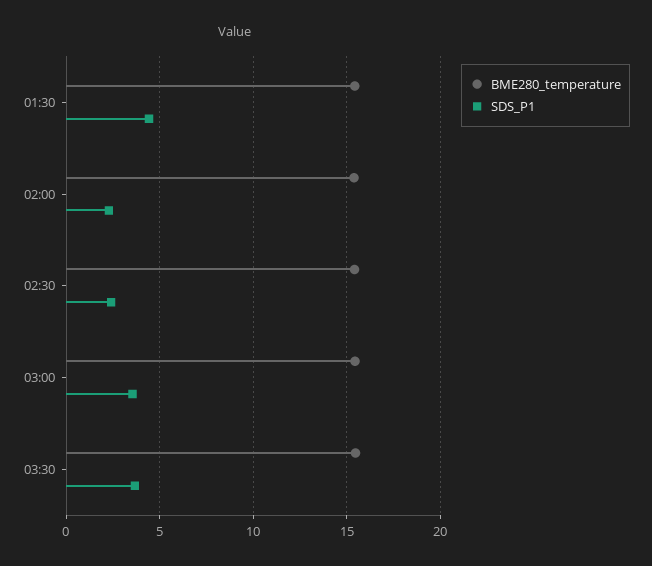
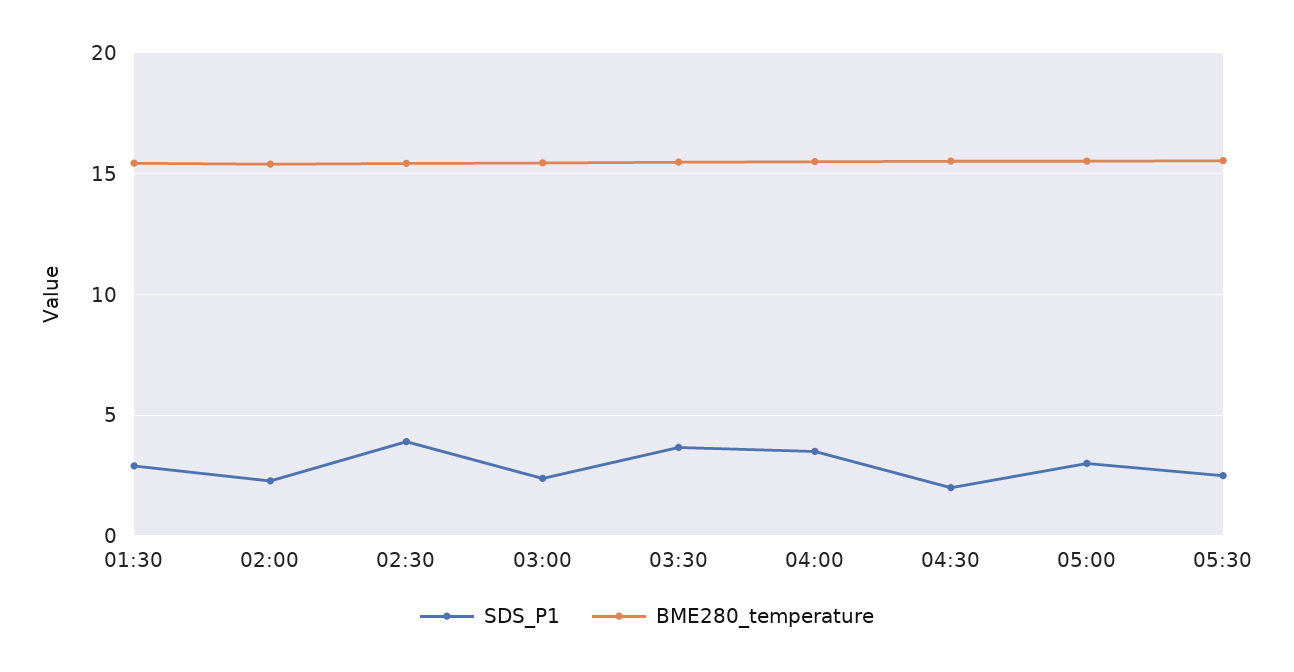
SDS_P1, 01:30: 4.5 -> 3
SDS_P1, 02:30: 2.5 -> 4
SDS_P1, 03:00: 3.5 -> 2.5
SDS_P1, 04:00: none -> 3.5
BME280_temperature, 04:00: none -> 15.5
SDS_P1, 04:30: none -> 2
BME280_temperature, 04:30: none -> 15.5
SDS_P1, 05:00: none -> 3
BME280_temperature, 05:00: none -> 15.5
SDS_P1, 05:30: none -> 2.5
BME280_temperature, 05:30: none -> 15.5

